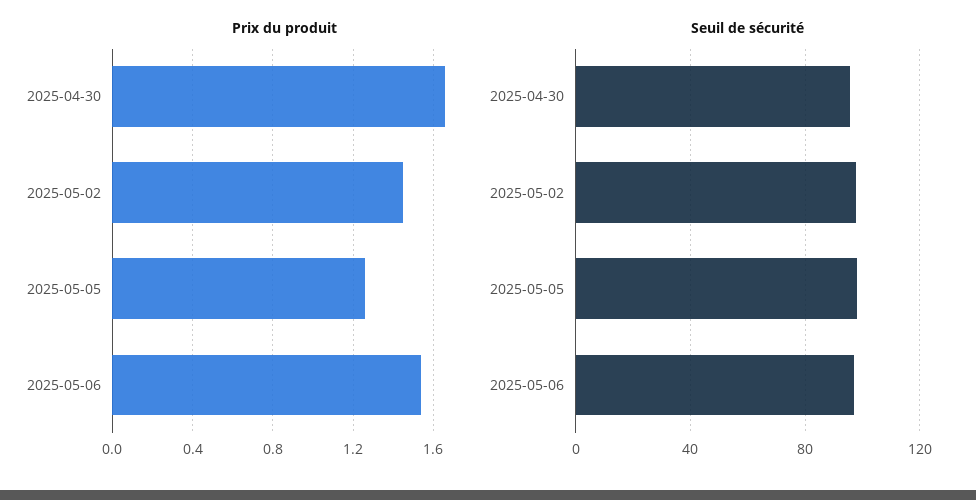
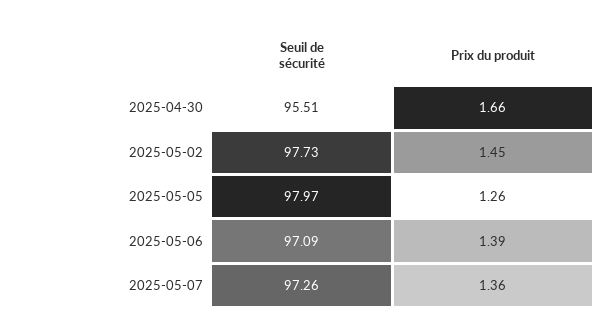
Prix du produit, 2025-05-06: 1.55 -> 1.39
Seuil de sécurité, 2025-05-07: none -> 97.26
Prix du produit, 2025-05-07: none -> 1.36

